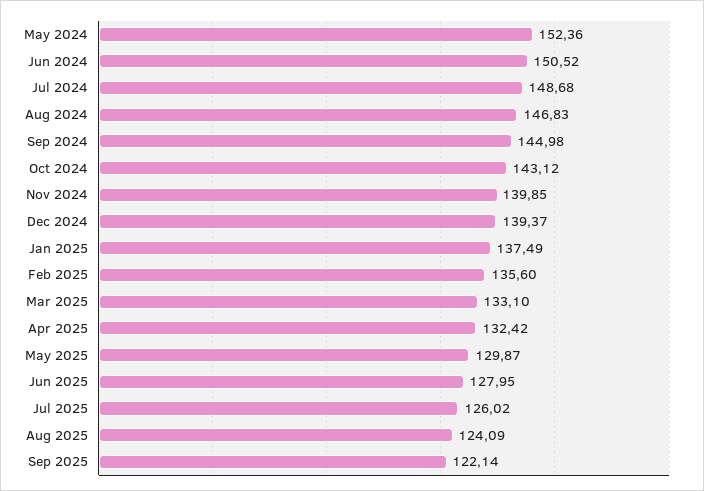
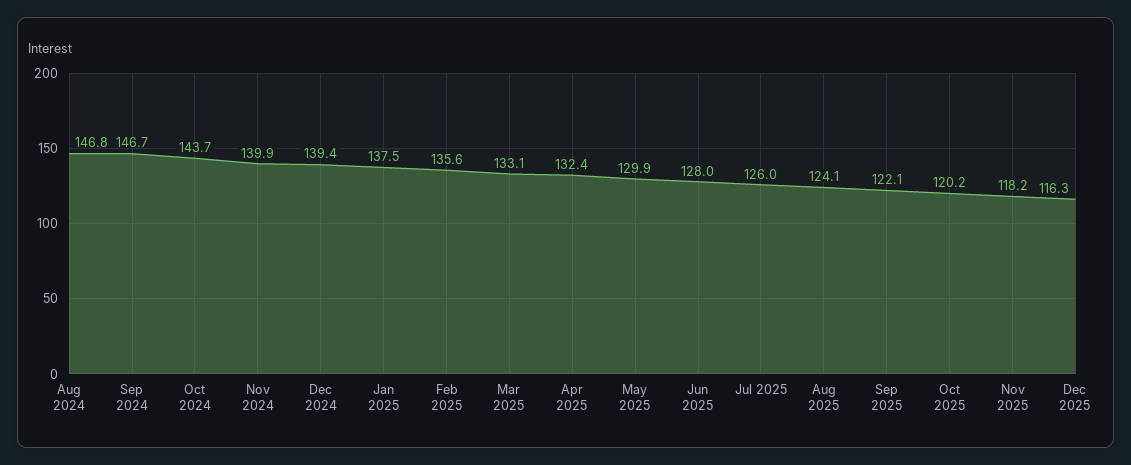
May 2024: 152.36 -> none
Jun 2024: 150.52 -> none
Jul 2024: 148.68 -> none
Sep 2024: 144.98 -> 146.7
Oct 2024: 143.12 -> 143.7
Oct 2025: none -> 120.2
Nov 2025: none -> 118.2
Dec 2025: none -> 116.3

